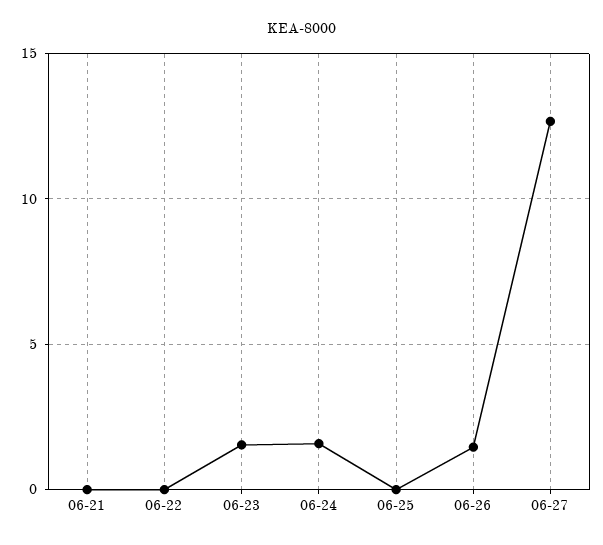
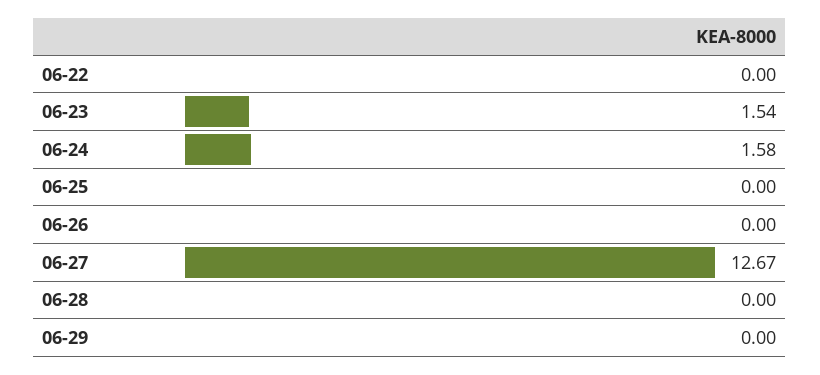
06-21: 0 -> none
06-26: 1.5 -> 0
06-28: none -> 0
06-29: none -> 0

